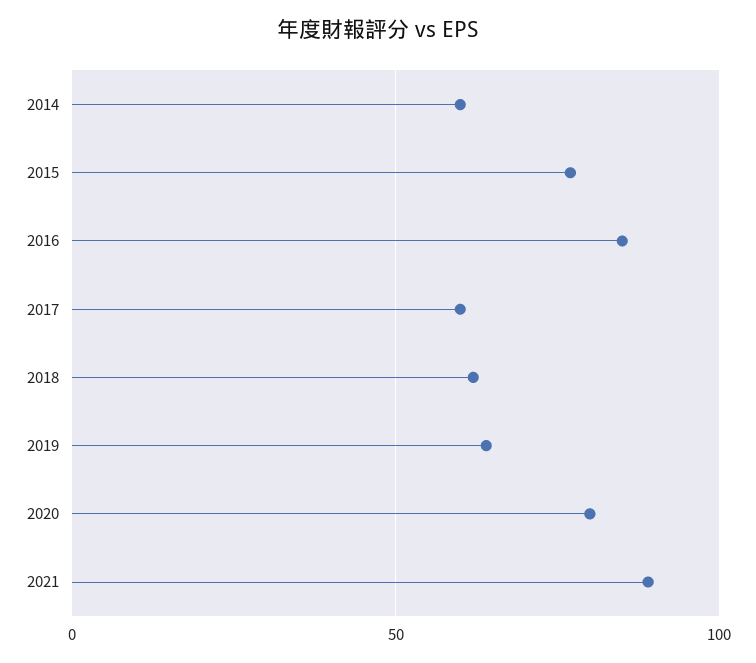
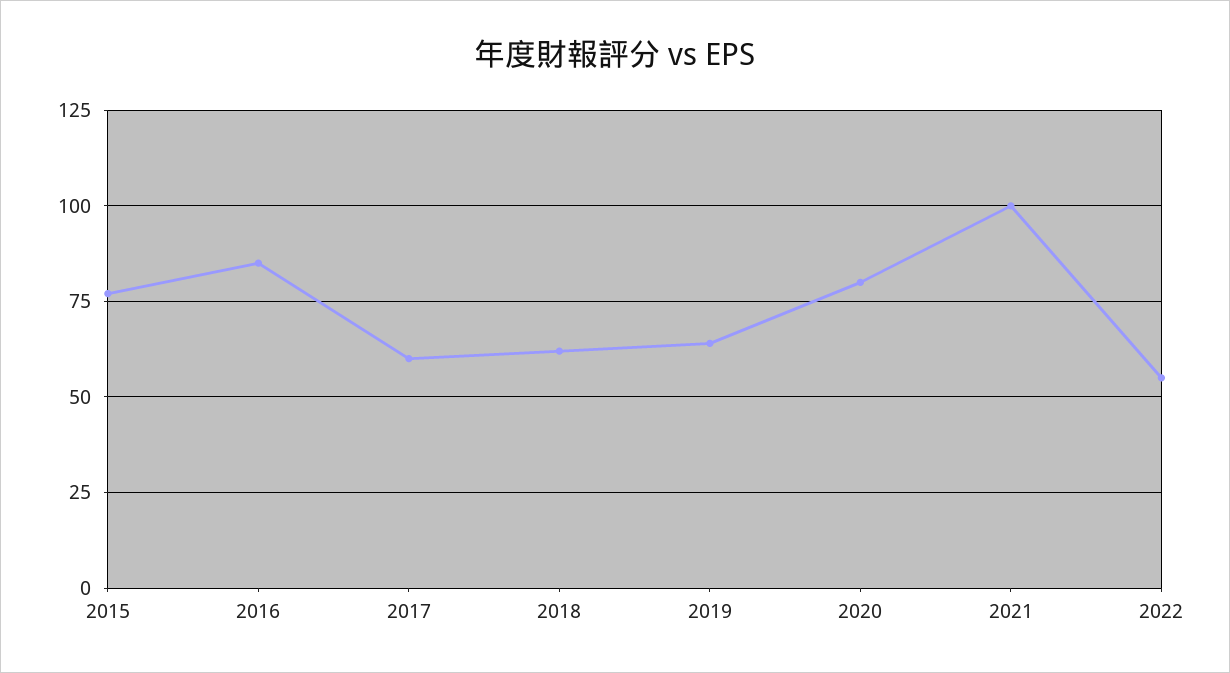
2014: 60 -> none
2021: 90 -> 100
2022: none -> 55

